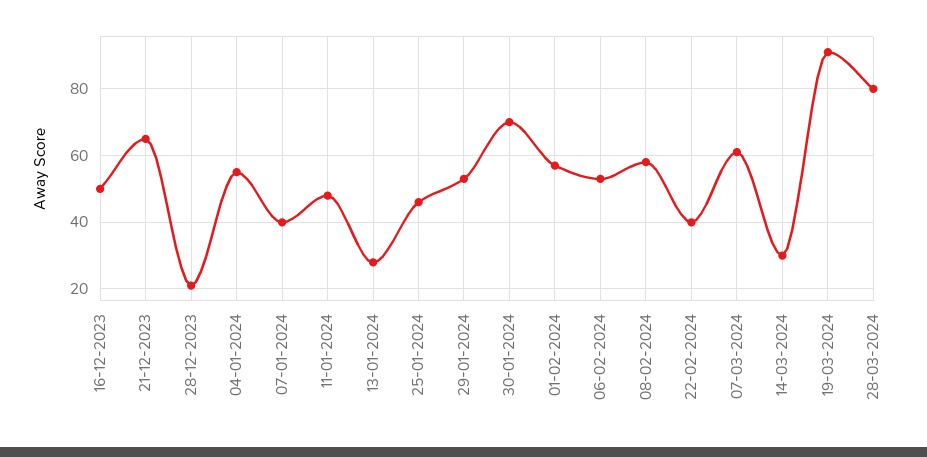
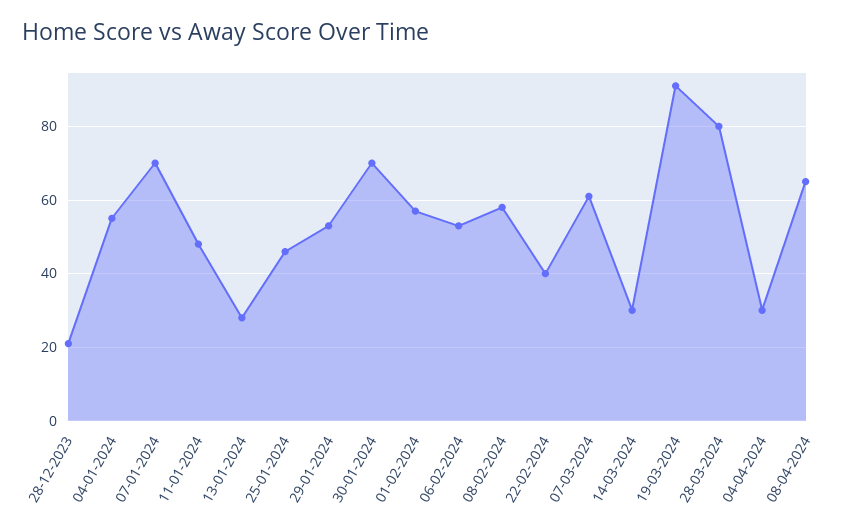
16-12-2023: 50 -> none
21-12-2023: 65 -> none
07-01-2024: 40 -> 70
04-04-2024: none -> 30
08-04-2024: none -> 65

